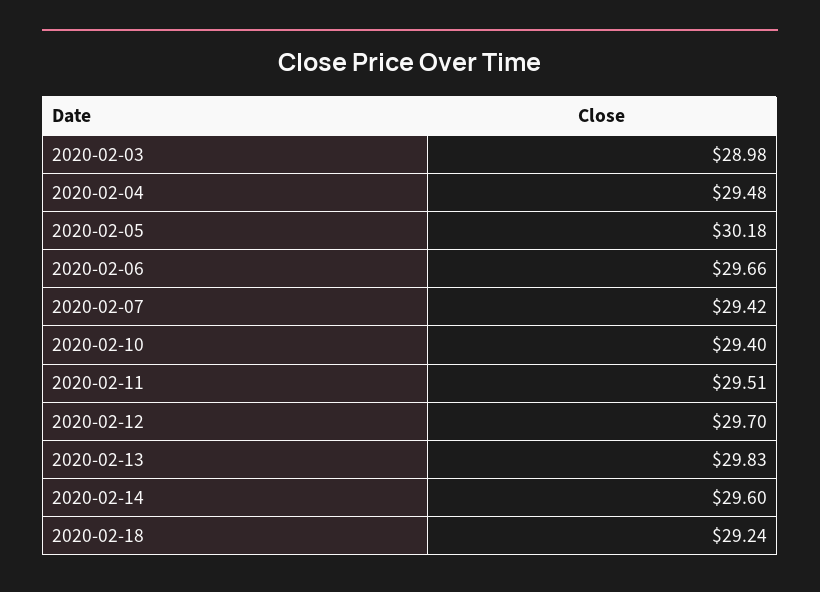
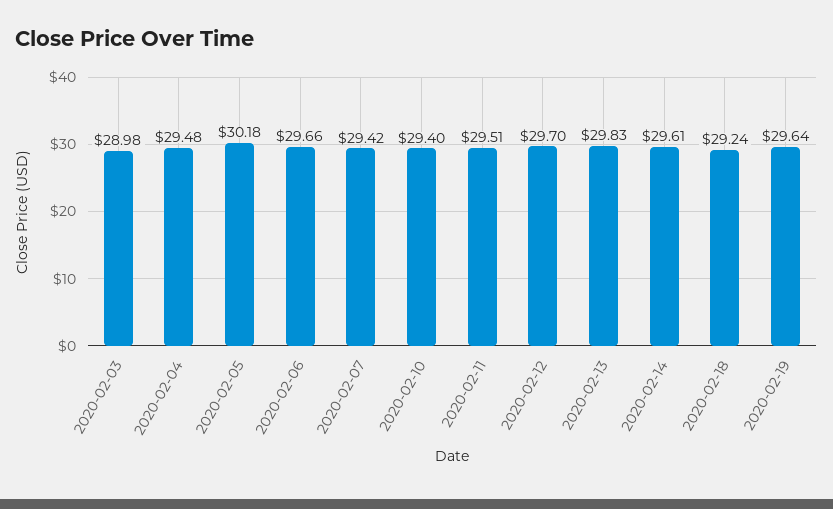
2020-02-14: 29.6 -> 29.61
2020-02-19: none -> 29.64

